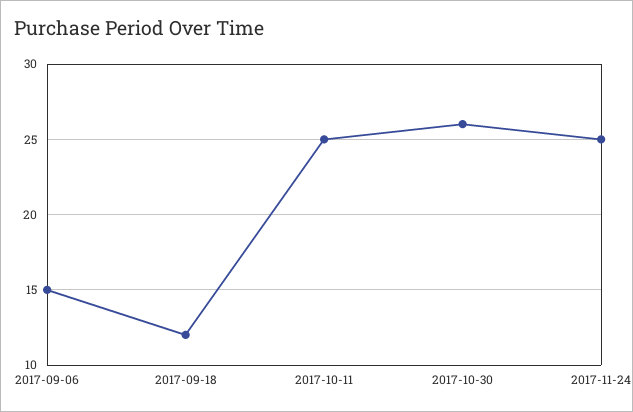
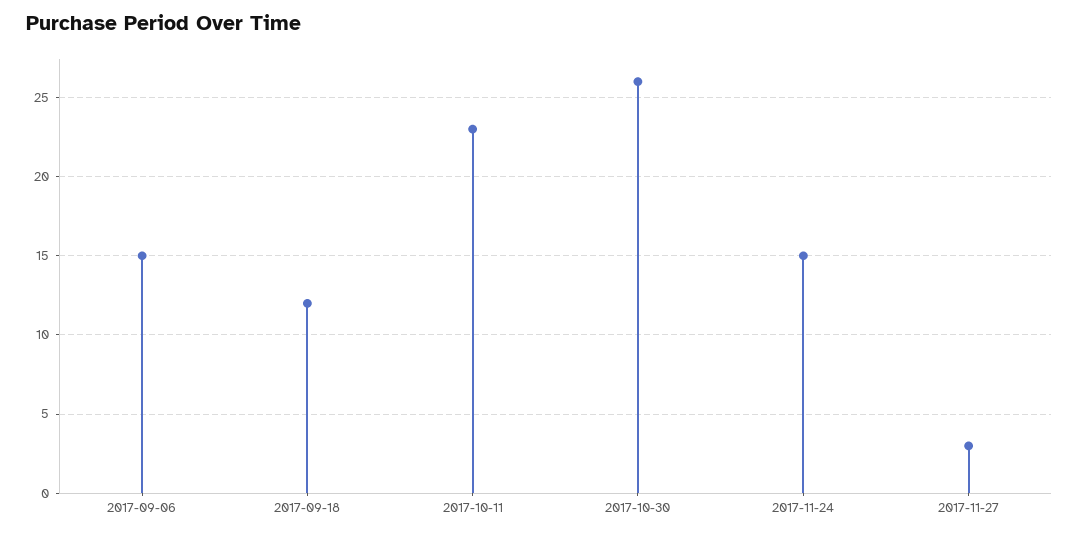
2017-10-11: 25 -> 23
2017-11-24: 25 -> 15
2017-11-27: none -> 3

